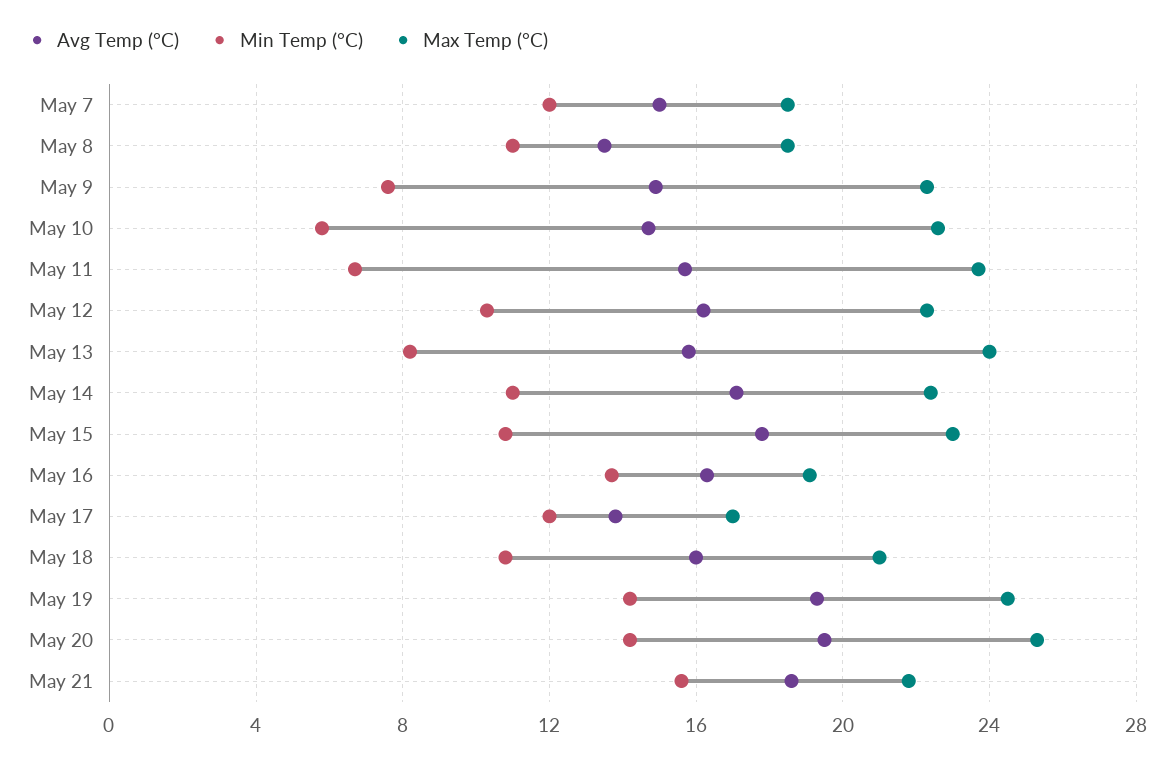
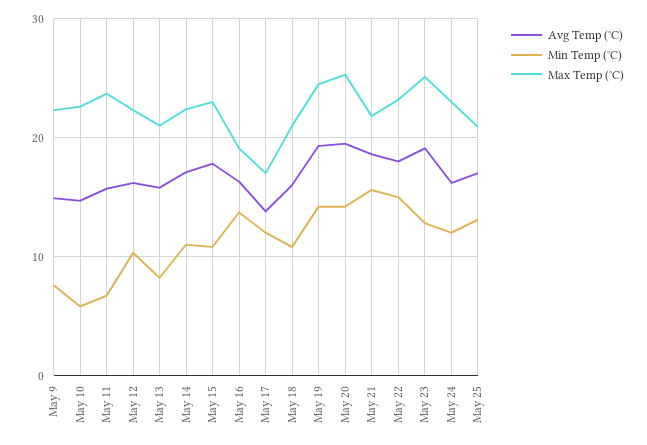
Avg Temp (°C), May 7: 15 -> none
Min Temp (°C), May 7: 12 -> none
Max Temp (°C), May 7: 18.5 -> none
Avg Temp (°C), May 8: 13.5 -> none
Min Temp (°C), May 8: 11 -> none
Max Temp (°C), May 8: 18.5 -> none
Max Temp (°C), May 13: 24 -> 21
Avg Temp (°C), May 22: none -> 18
Min Temp (°C), May 22: none -> 15
Max Temp (°C), May 22: none -> 23
Avg Temp (°C), May 23: none -> 19
Min Temp (°C), May 23: none -> 13
Max Temp (°C), May 23: none -> 25
Avg Temp (°C), May 24: none -> 16
Min Temp (°C), May 24: none -> 12
Max Temp (°C), May 24: none -> 23
Avg Temp (°C), May 25: none -> 17
Min Temp (°C), May 25: none -> 13
Max Temp (°C), May 25: none -> 21

